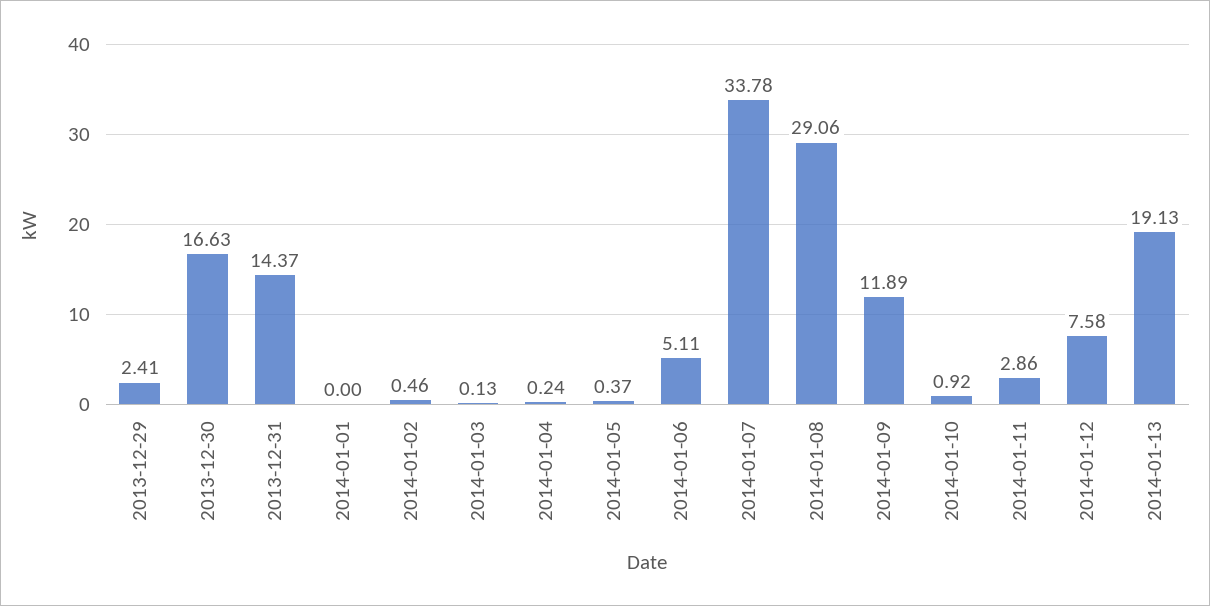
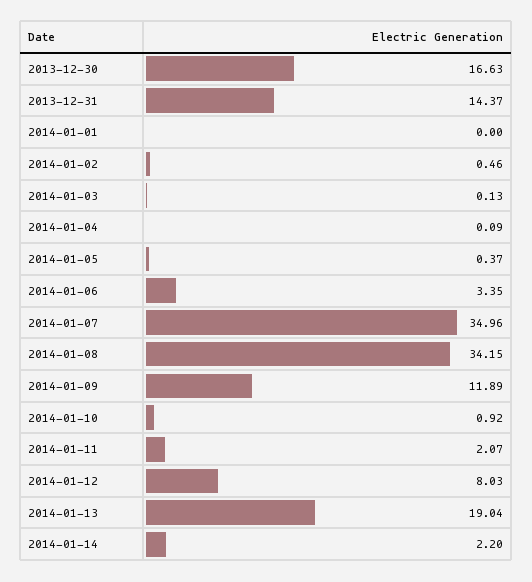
2013-12-29: 2.41 -> none
2014-01-04: 0.24 -> 0.09
2014-01-06: 5.11 -> 3.35
2014-01-07: 33.78 -> 34.96
2014-01-08: 29.06 -> 34.15
2014-01-11: 2.86 -> 2.07
2014-01-12: 7.58 -> 8.03
2014-01-13: 19.13 -> 19.04
2014-01-14: none -> 2.2

